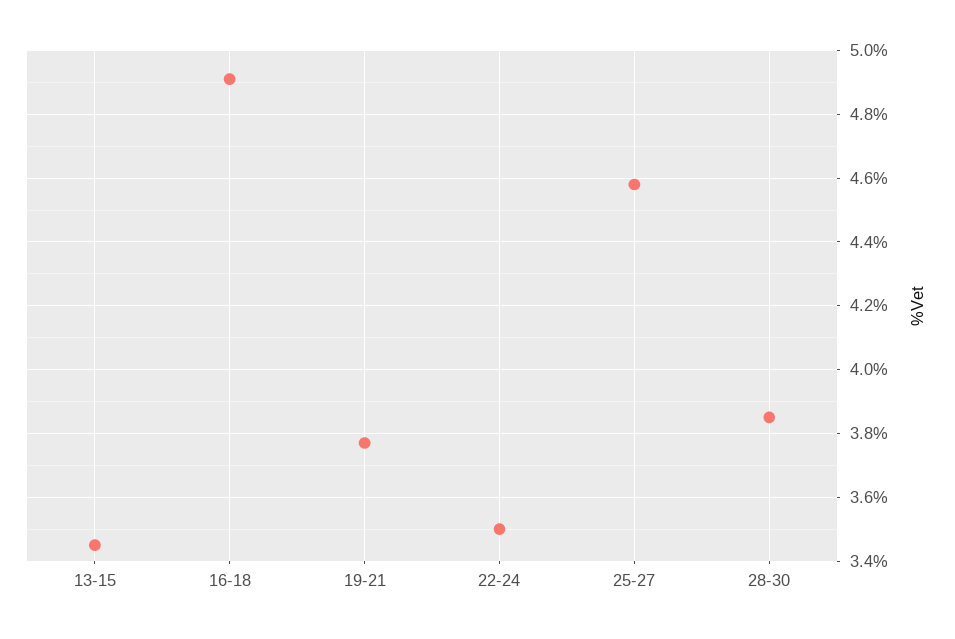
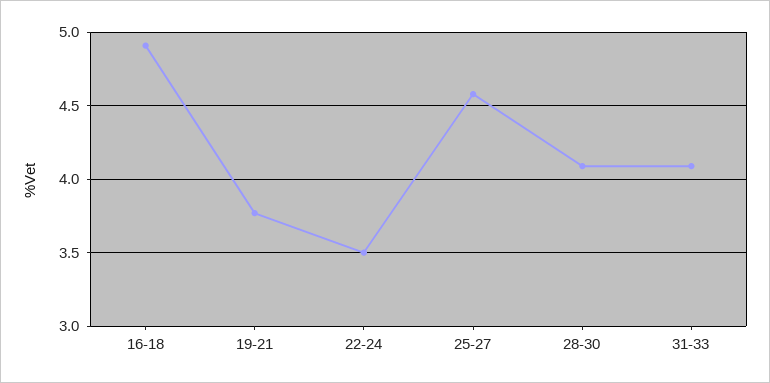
13-15: 3.45 -> none
28-30: 3.85 -> 4.1
31-33: none -> 4.1

